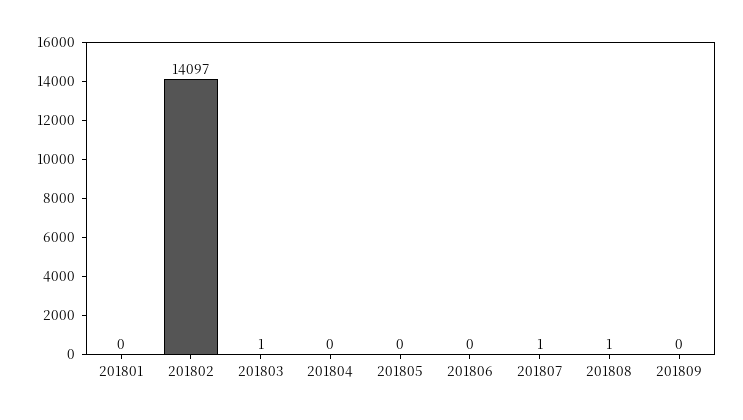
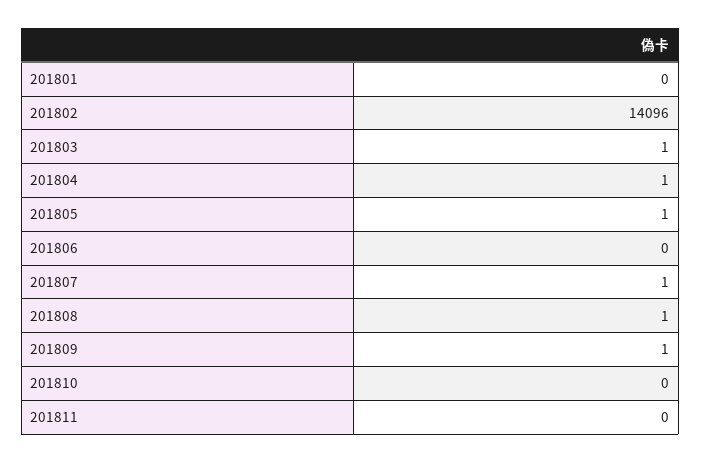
201802: 14097 -> 14096
201804: 0 -> 1
201805: 0 -> 1
201809: 0 -> 1
201810: none -> 0
201811: none -> 0

